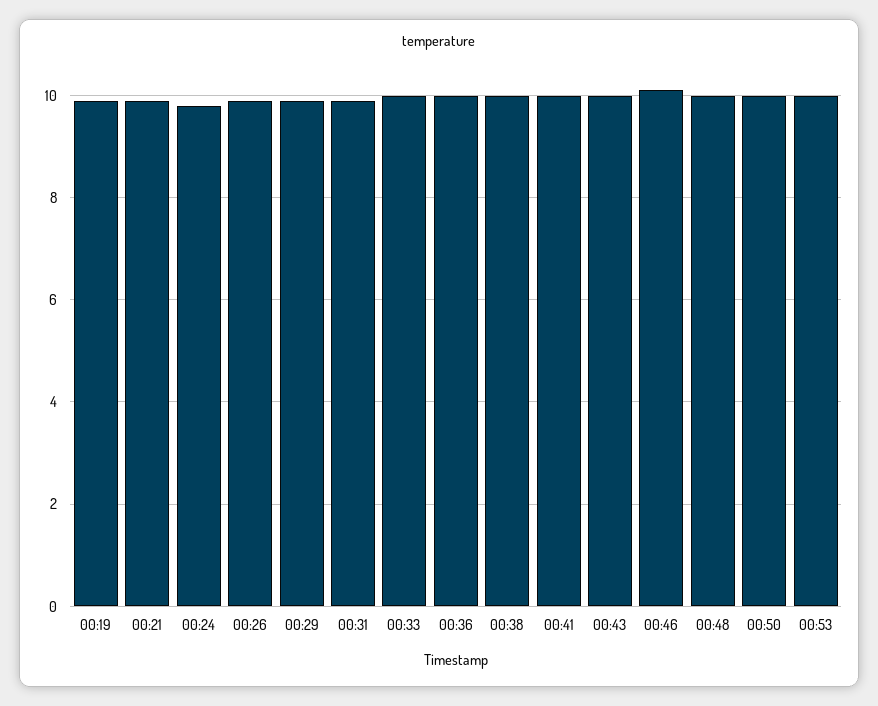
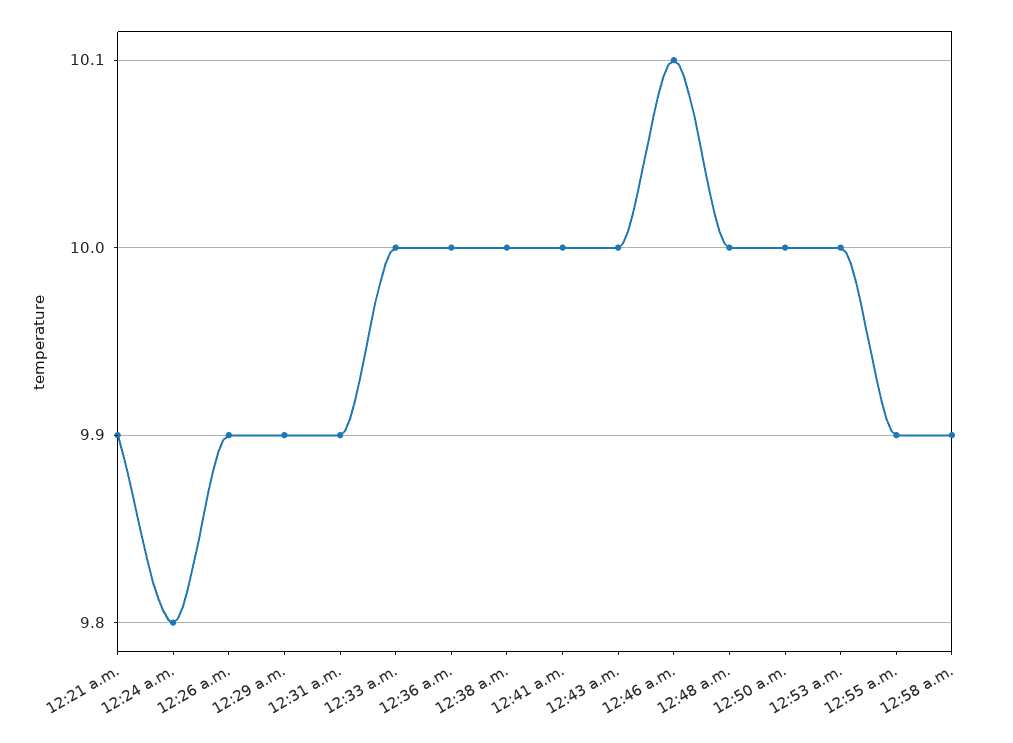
00:19: 10 -> none
12:55 a.m.: none -> 9.9
12:58 a.m.: none -> 9.9

